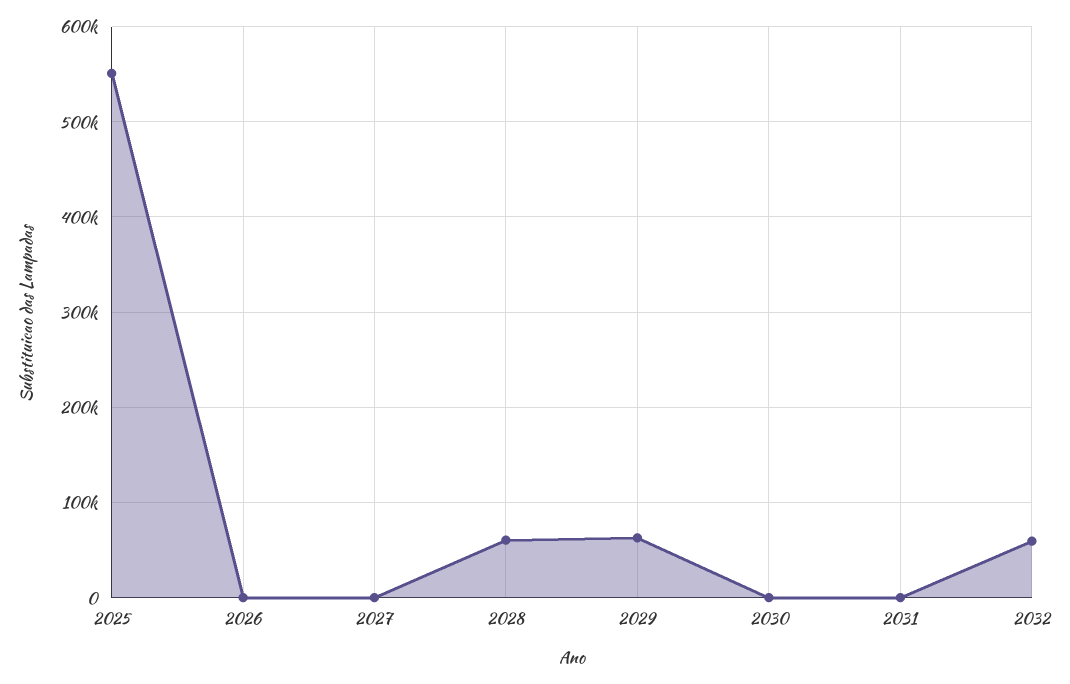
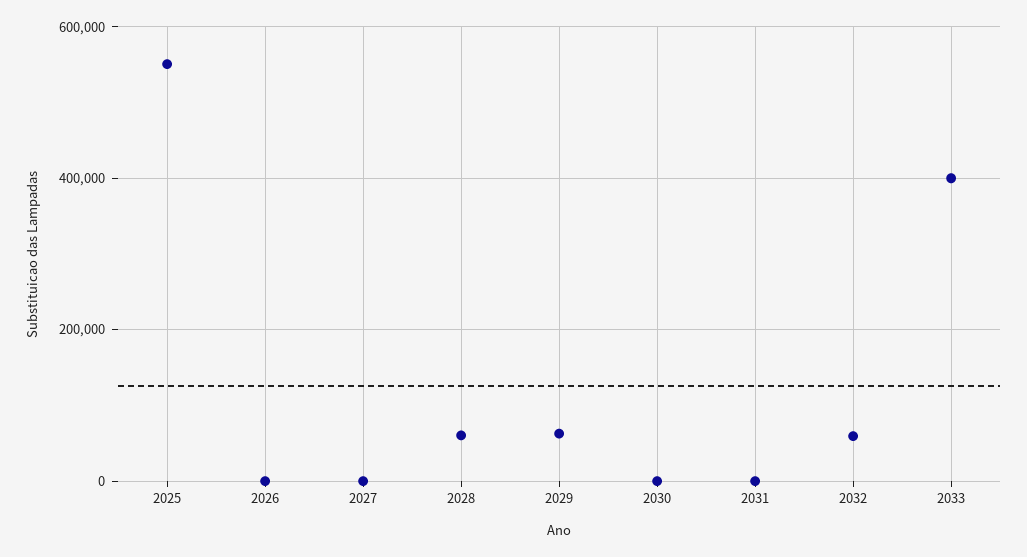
2033: none -> 400000

